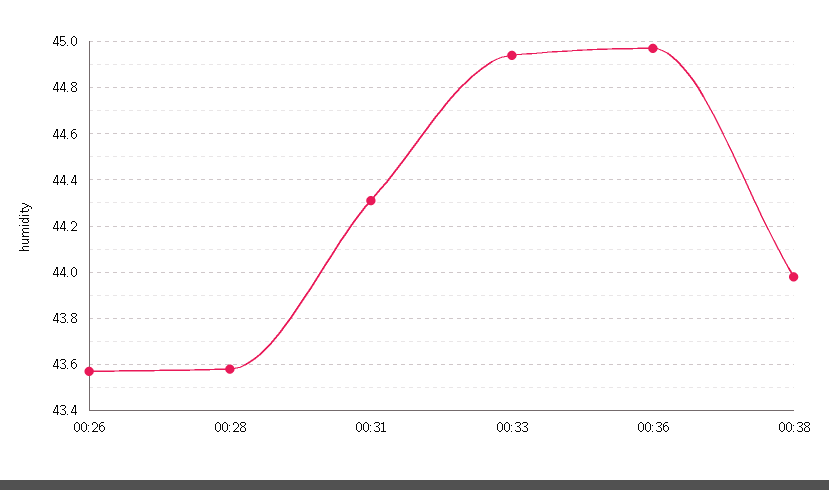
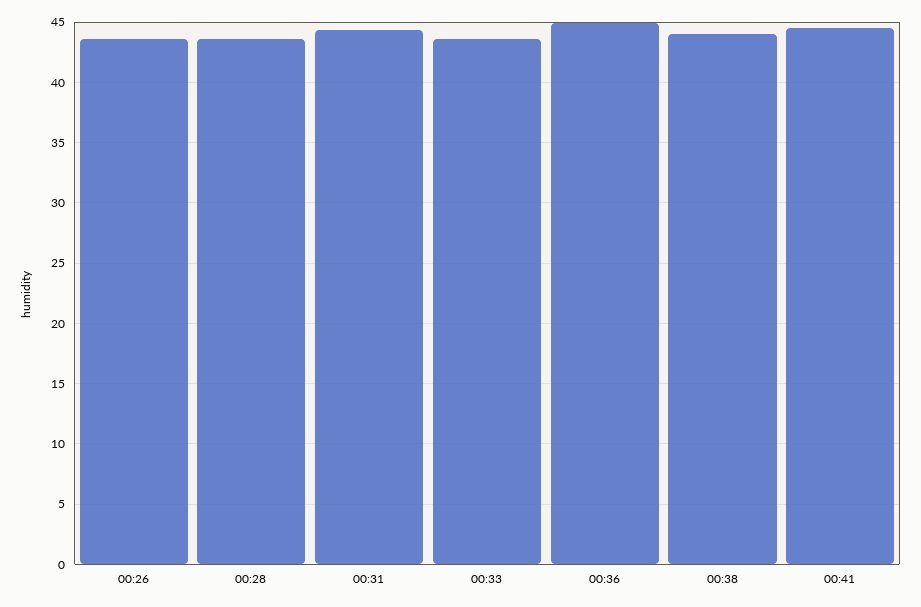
00:33: 44.95 -> 43.5
00:41: none -> 44.5

